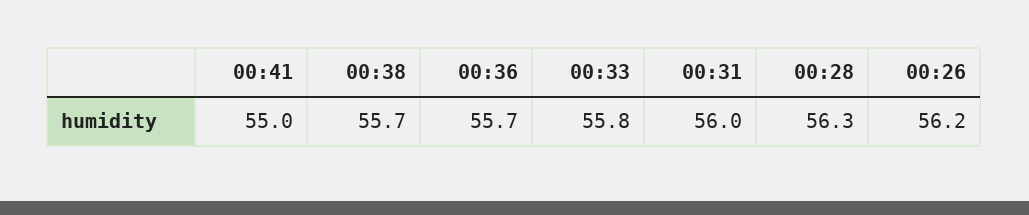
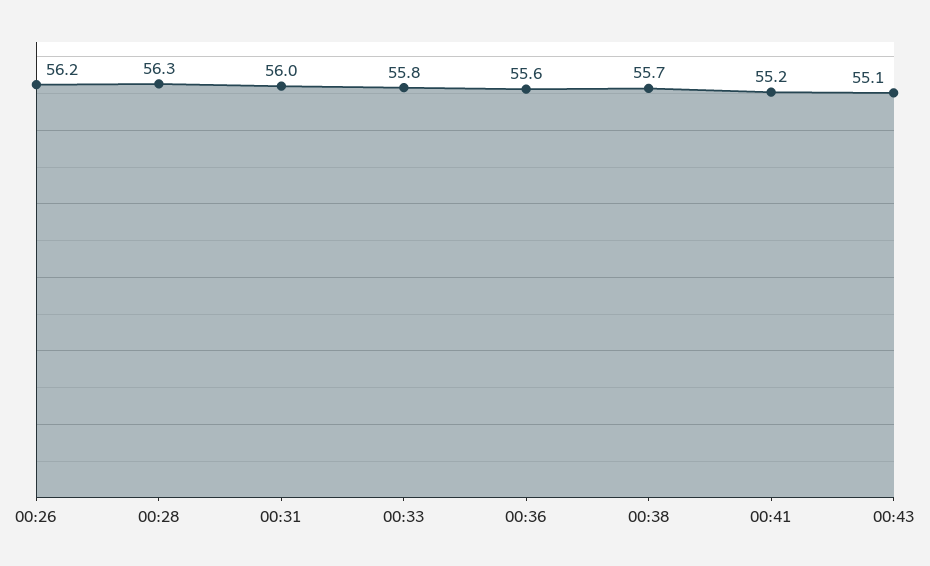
00:41: 55 -> 55.2
00:36: 55.7 -> 55.6
00:43: none -> 55.1

